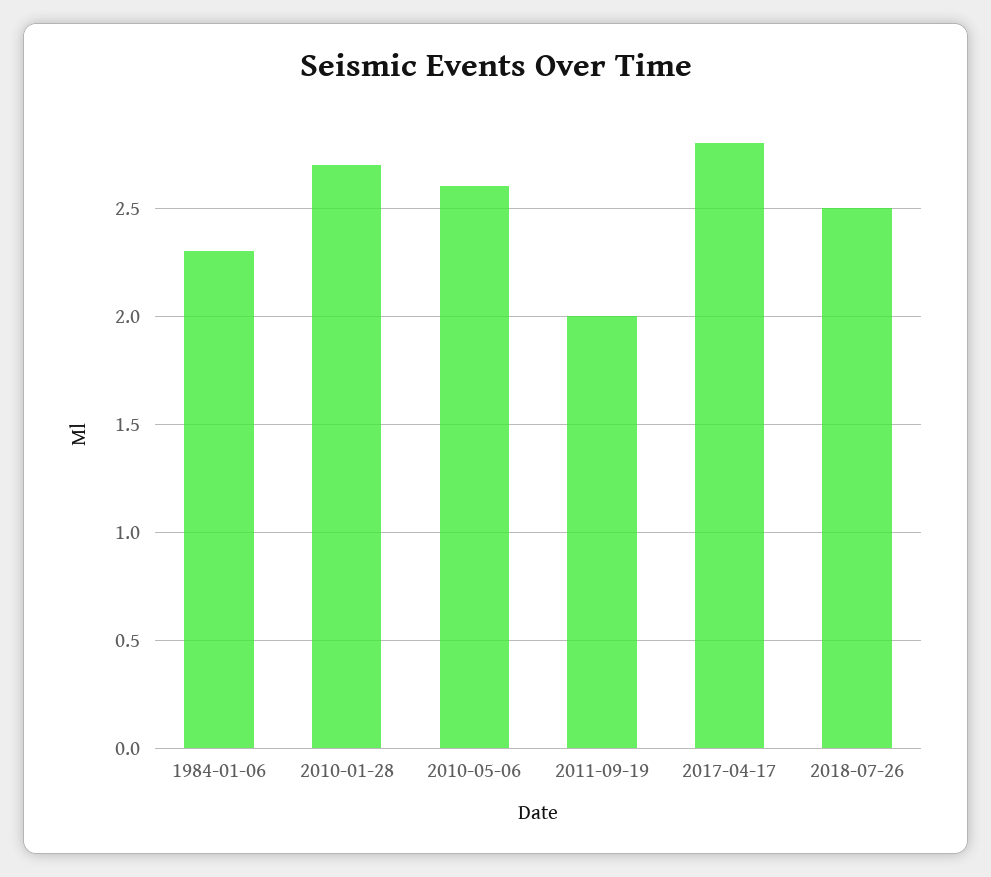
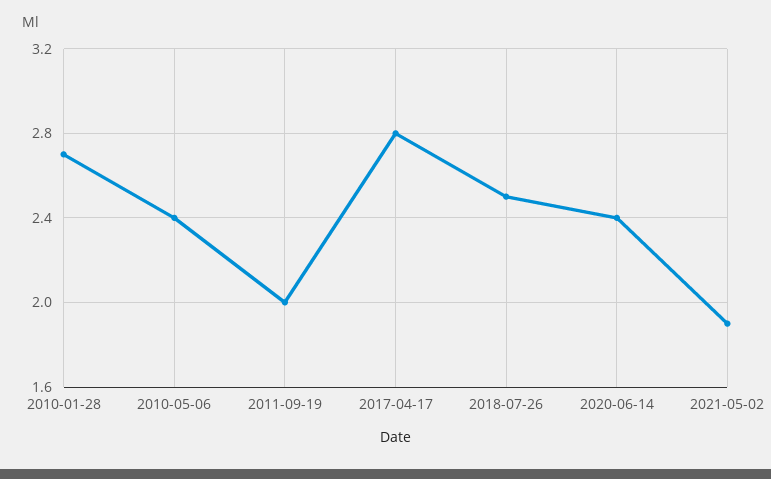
1984-01-06: 2.3 -> none
2010-05-06: 2.6 -> 2.4
2020-06-14: none -> 2.4
2021-05-02: none -> 1.9

